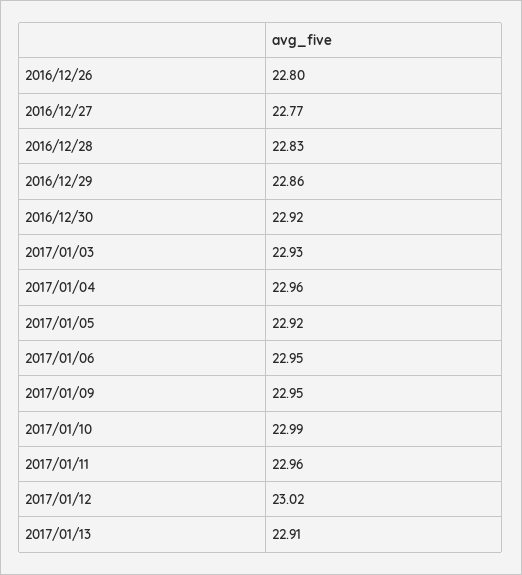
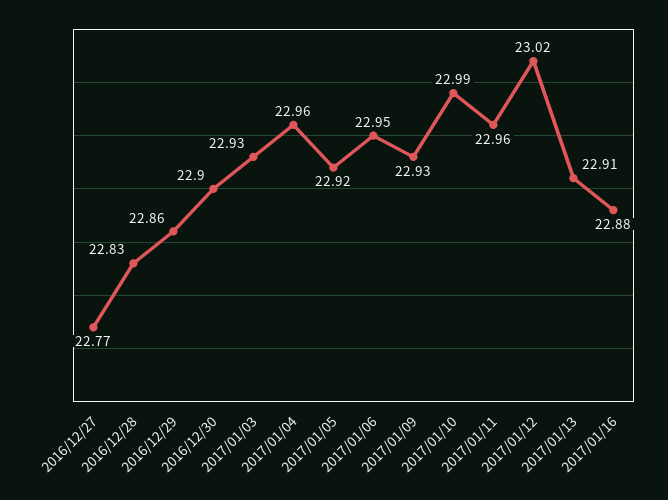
2016/12/26: 22.8 -> none
2016/12/30: 22.92 -> 22.9
2017/01/09: 22.95 -> 22.93
2017/01/16: none -> 22.88

